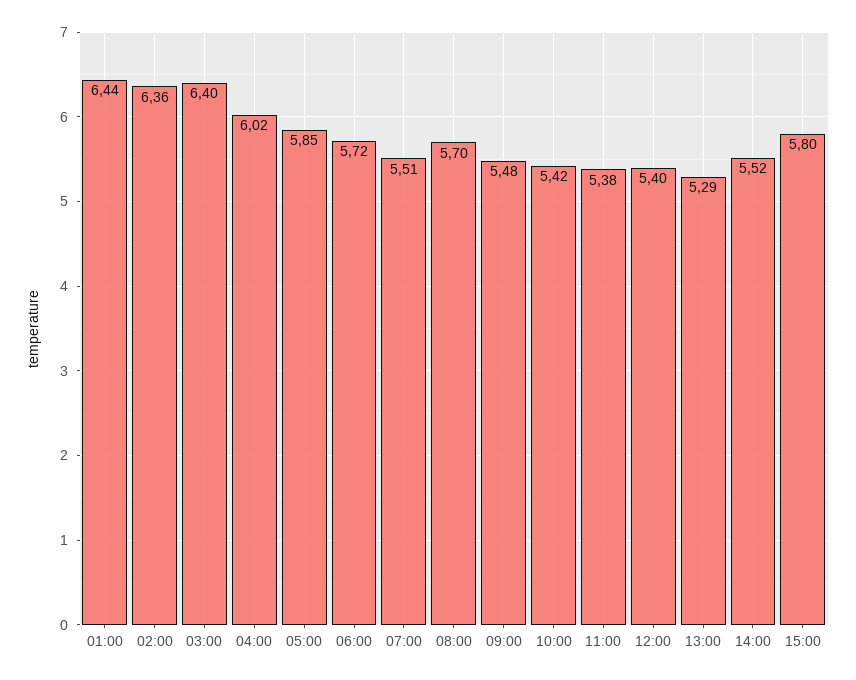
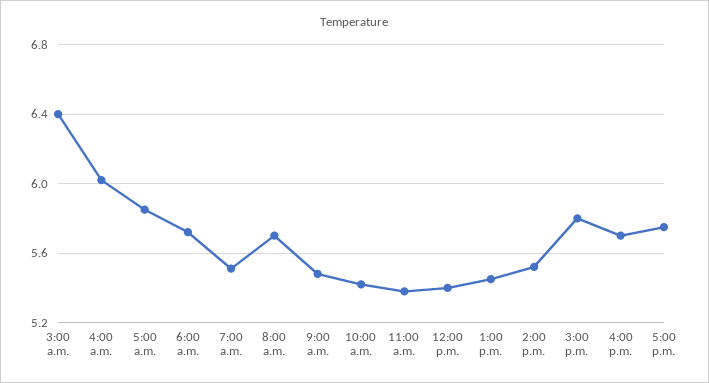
01:00: 6.44 -> none
02:00: 6.36 -> none
13:00: 5.29 -> 5.45
4:00 p.m.: none -> 5.7
5:00 p.m.: none -> 5.75

